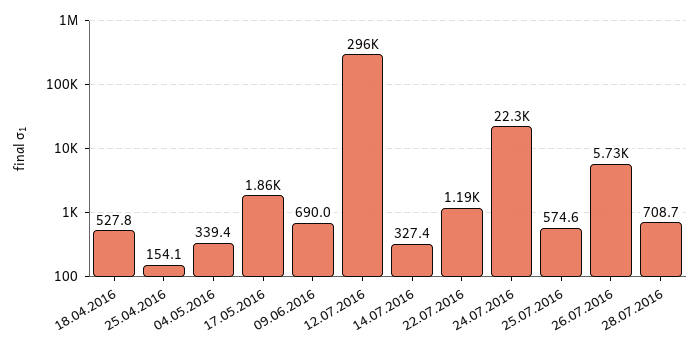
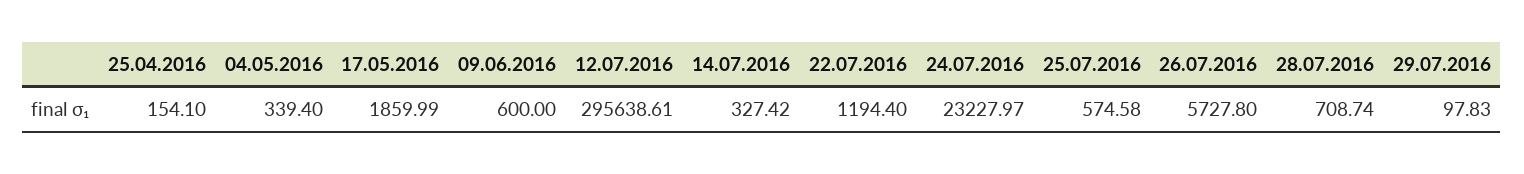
18.04.2016: 527.8 -> none
09.06.2016: 690 -> 600
24.07.2016: 22300 -> 23227.97
29.07.2016: none -> 97.83

